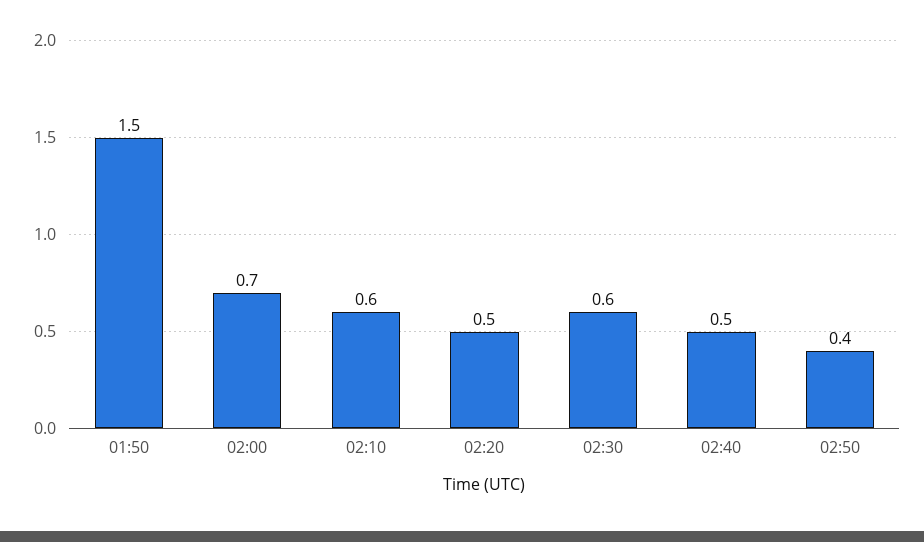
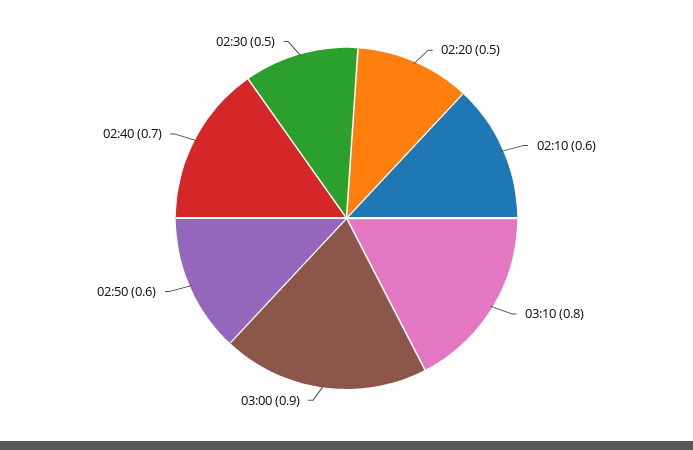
01:50: 1.5 -> none
02:00: 0.7 -> none
02:30: 0.6 -> 0.5
02:40: 0.5 -> 0.7
02:50: 0.4 -> 0.6
03:10: none -> 0.8
03:00: none -> 0.9

